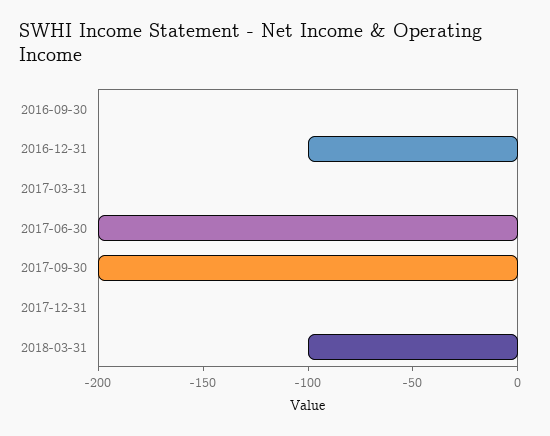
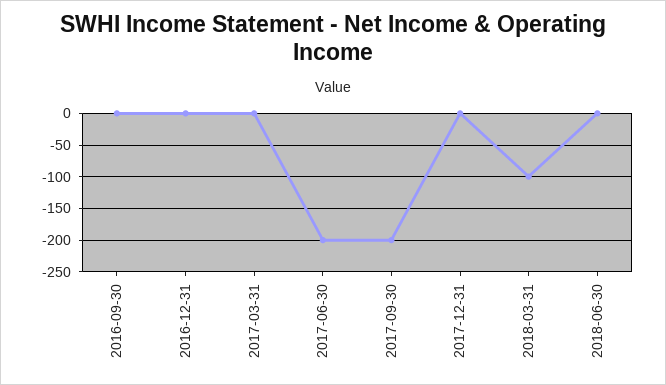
2016-12-31: -100 -> 0
2018-06-30: none -> 0

